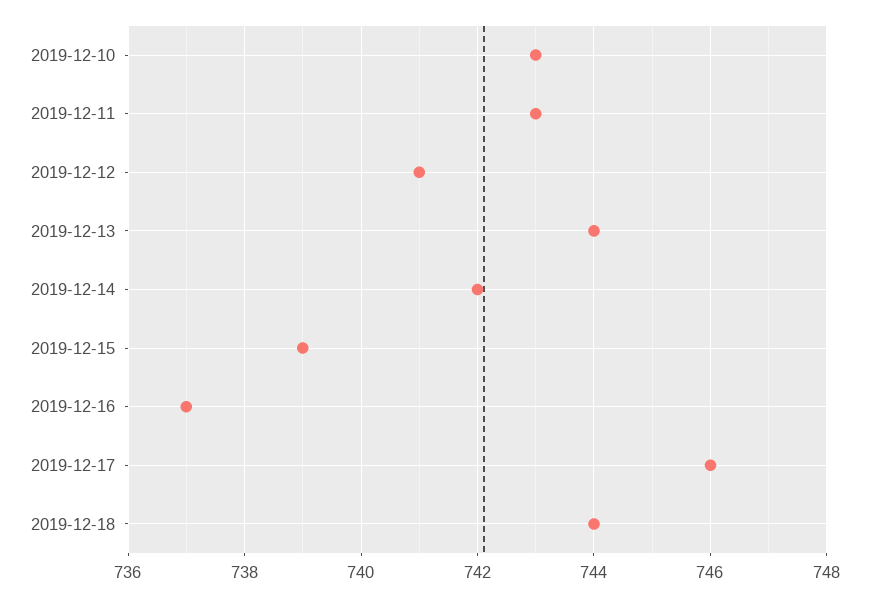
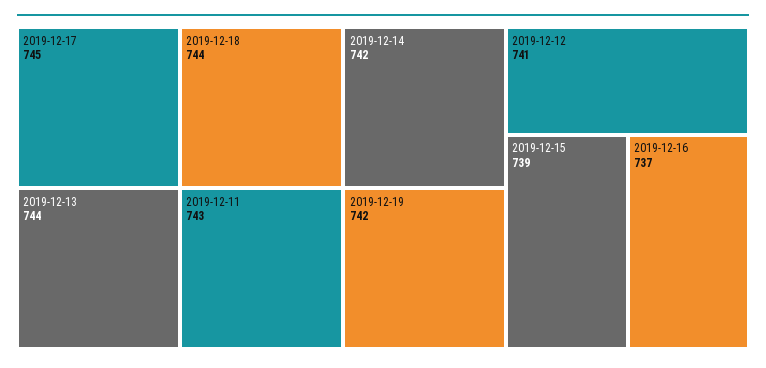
2019-12-10: 743 -> none
2019-12-17: 746 -> 745
2019-12-19: none -> 742

